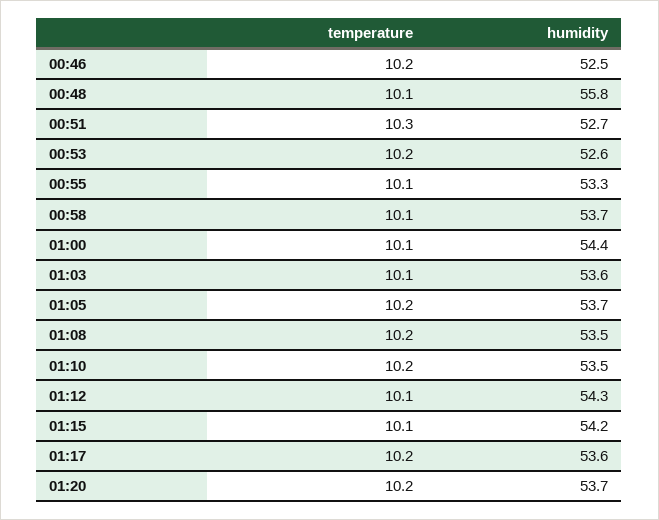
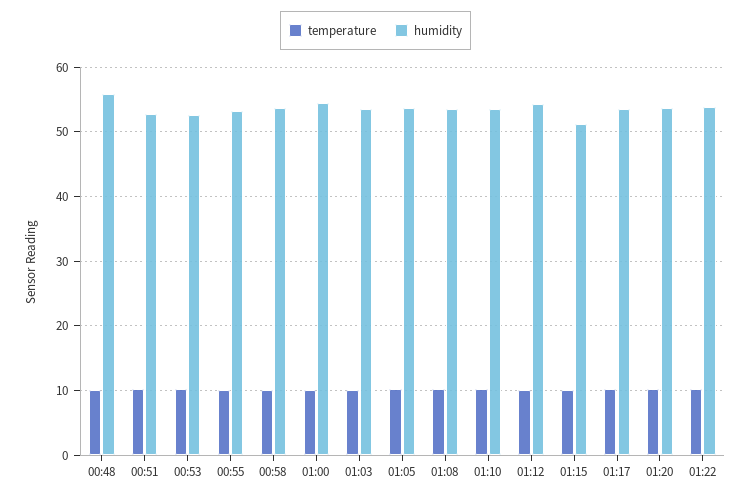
temperature, 00:46: 10.2 -> none
humidity, 00:46: 52.5 -> none
humidity, 01:15: 54.2 -> 51
temperature, 01:22: none -> 10
humidity, 01:22: none -> 54

